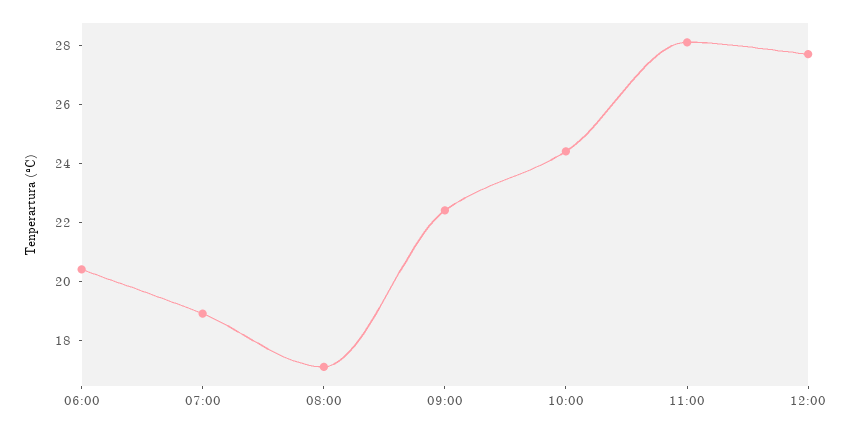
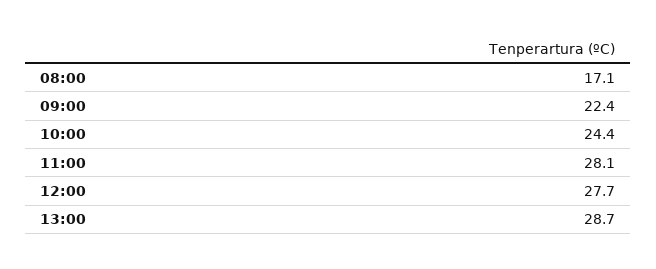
06:00: 20.5 -> none
07:00: 19 -> none
13:00: none -> 28.7

